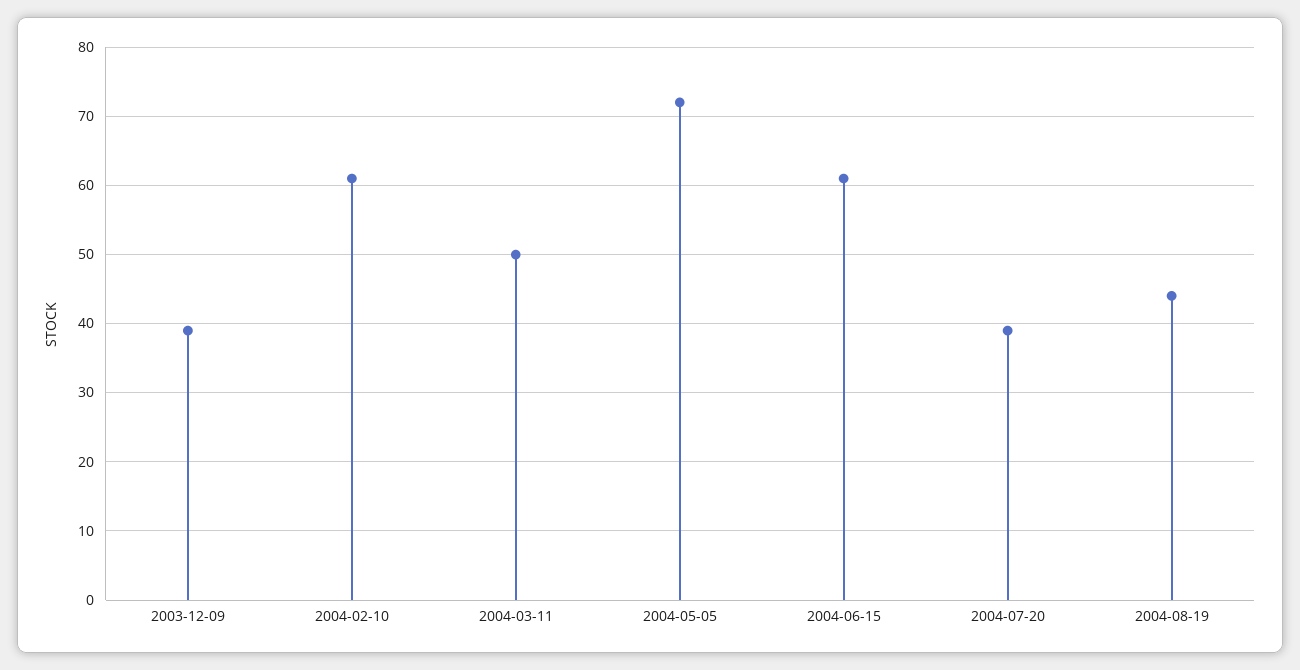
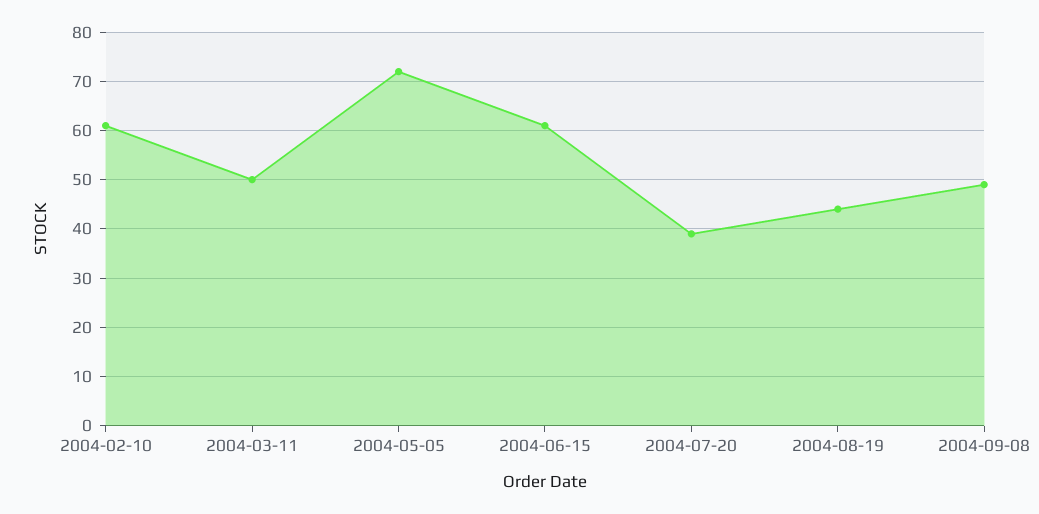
2003-12-09: 39 -> none
2004-09-08: none -> 50

